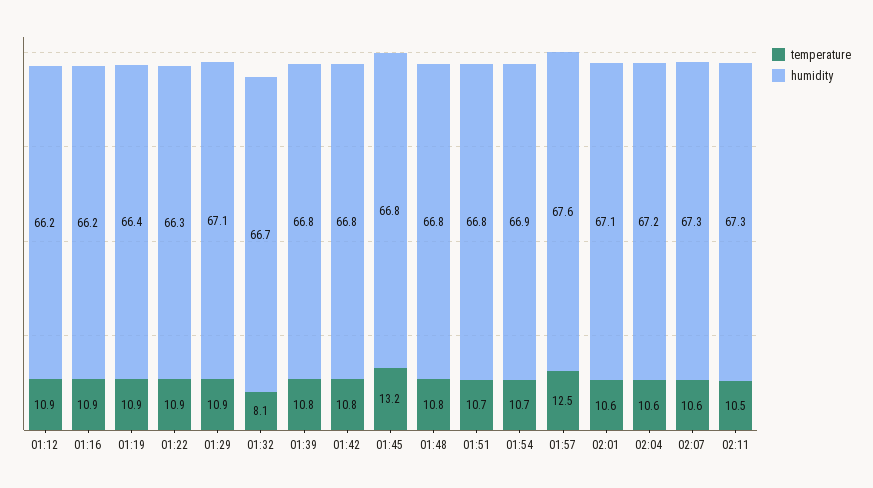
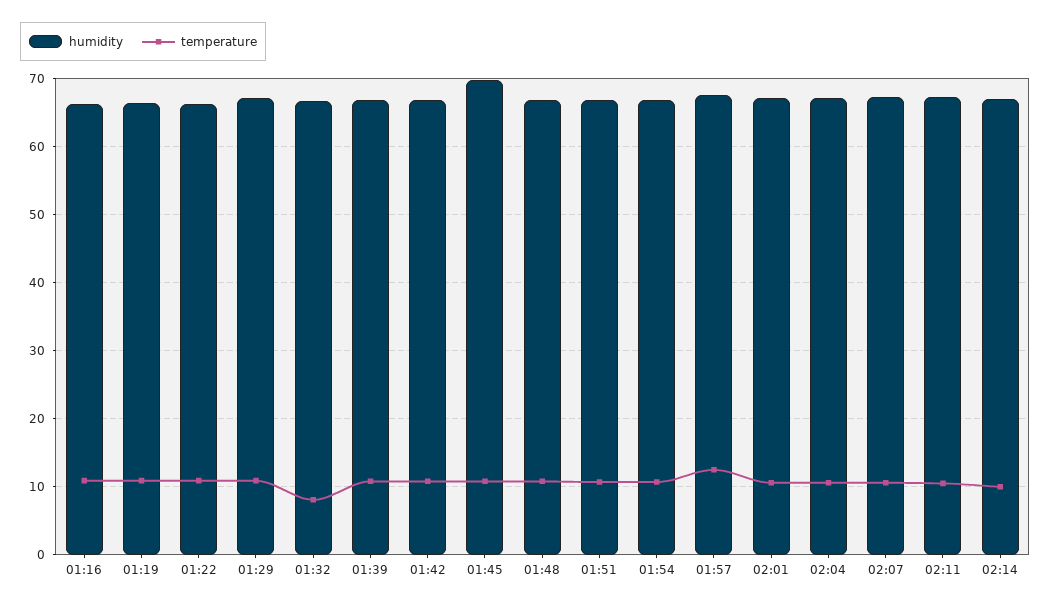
temperature, 01:12: 10.9 -> none
humidity, 01:12: 66.2 -> none
temperature, 01:45: 13.2 -> 11
humidity, 01:45: 66.8 -> 70
humidity, 02:14: none -> 67
temperature, 02:14: none -> 10

